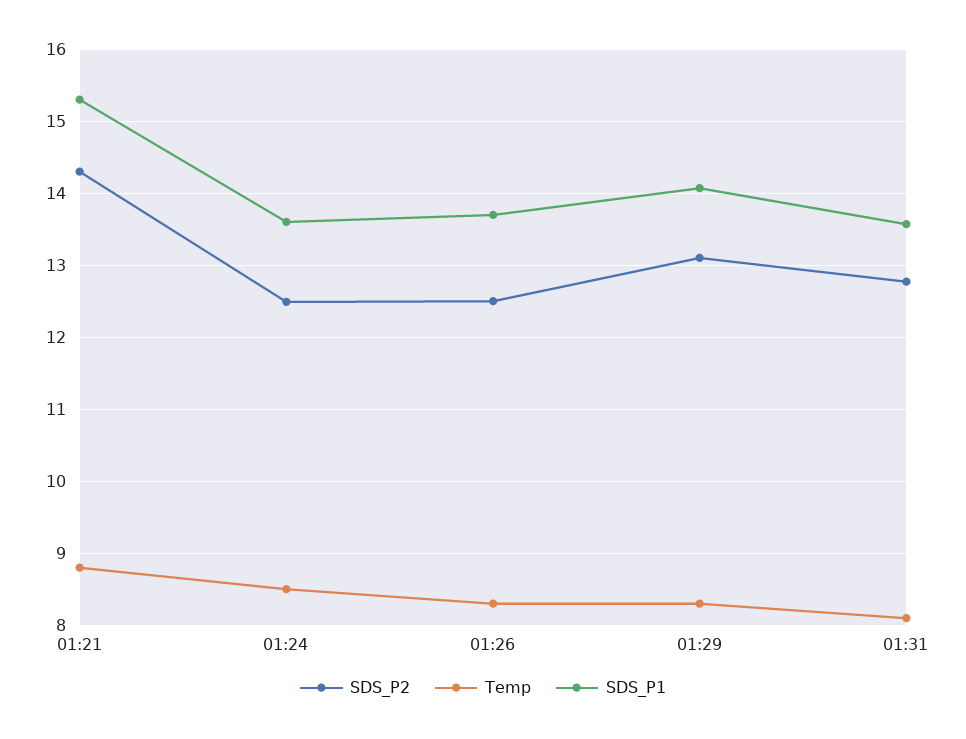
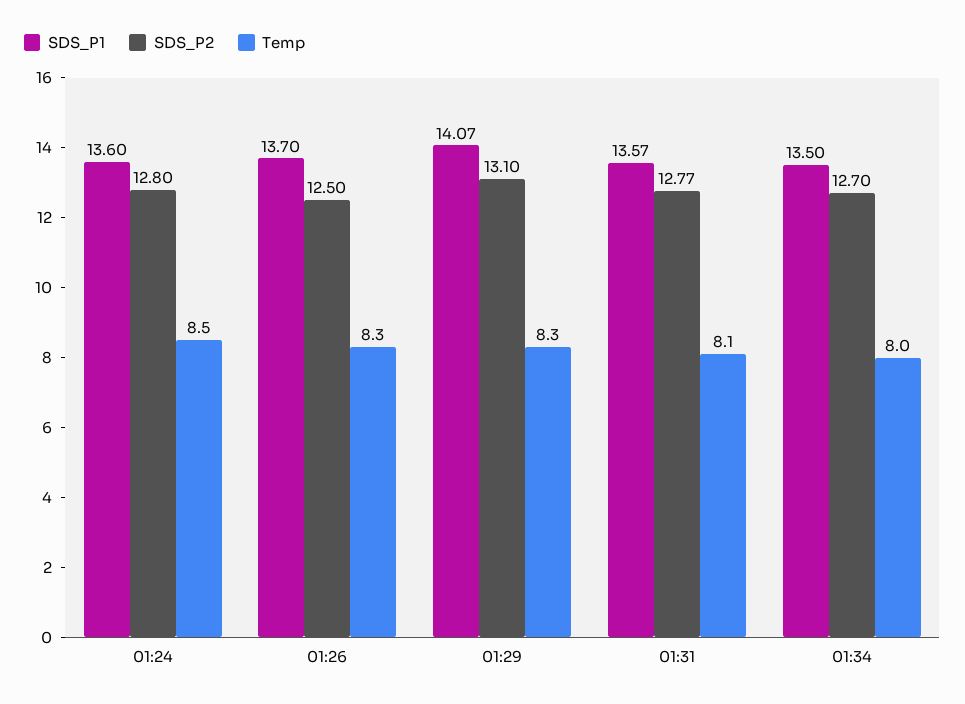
SDS_P2, 01:21: 14.3 -> none
Temp, 01:21: 8.8 -> none
SDS_P1, 01:21: 15.3 -> none
SDS_P2, 01:24: 12.5 -> 12.8
SDS_P1, 01:34: none -> 13.5
SDS_P2, 01:34: none -> 12.7
Temp, 01:34: none -> 8

